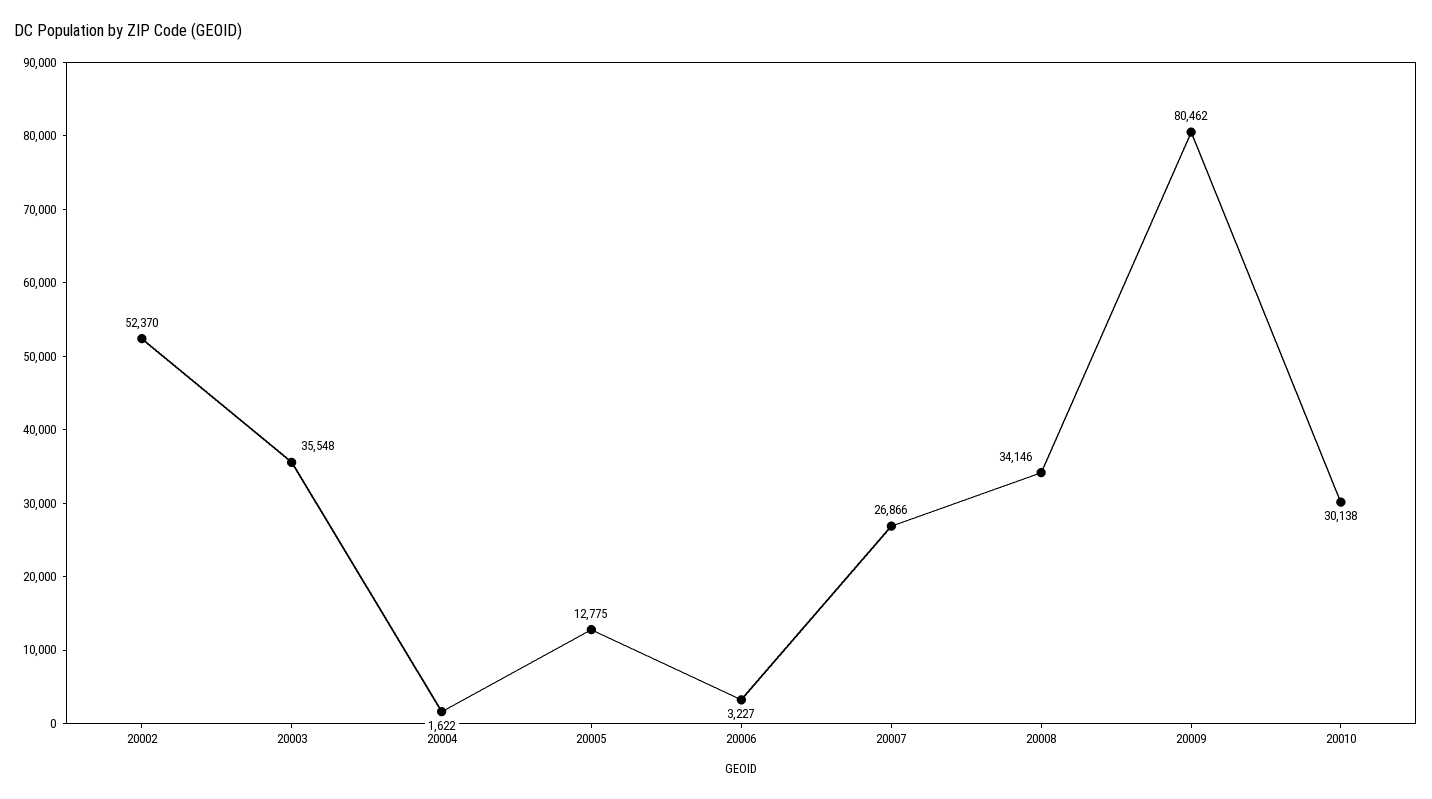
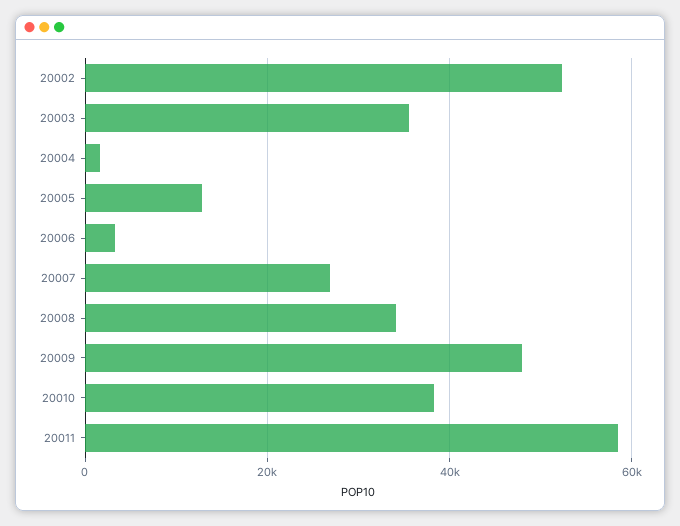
20009: 80462 -> 48000
20010: 30138 -> 38000
20011: none -> 58000

